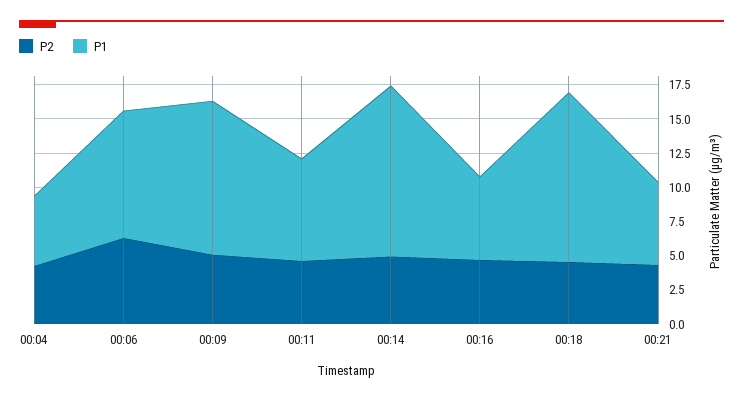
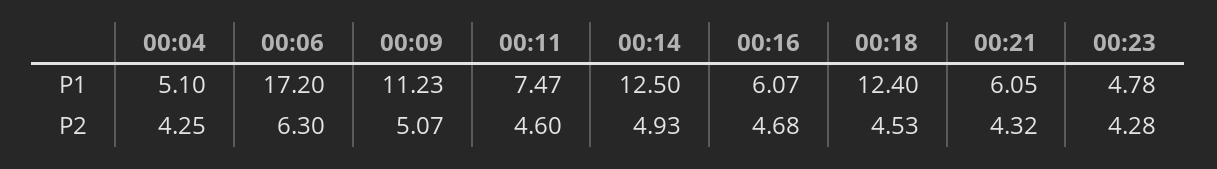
P1, 00:06: 10 -> 17.2
P1, 00:23: none -> 4.78
P2, 00:23: none -> 4.28

